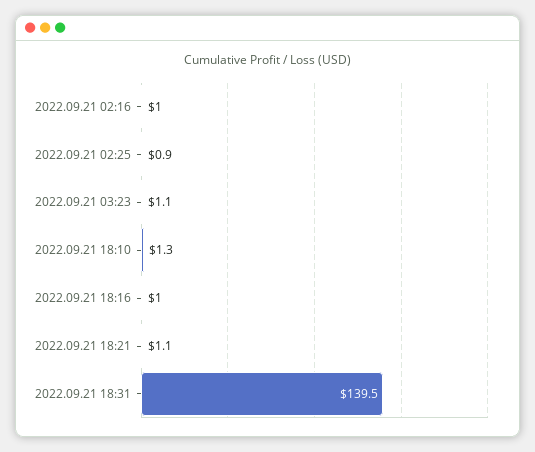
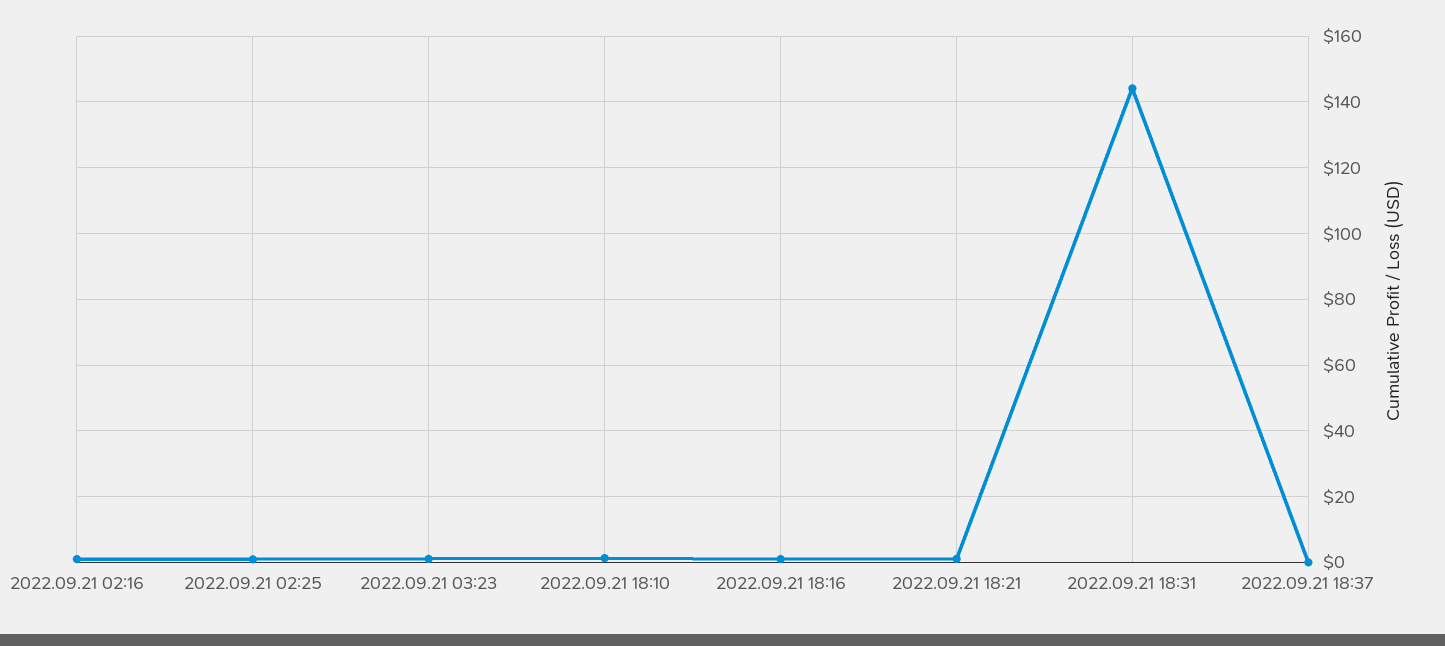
2022.09.21 18:31: 139.5 -> 144
2022.09.21 18:37: none -> 0

